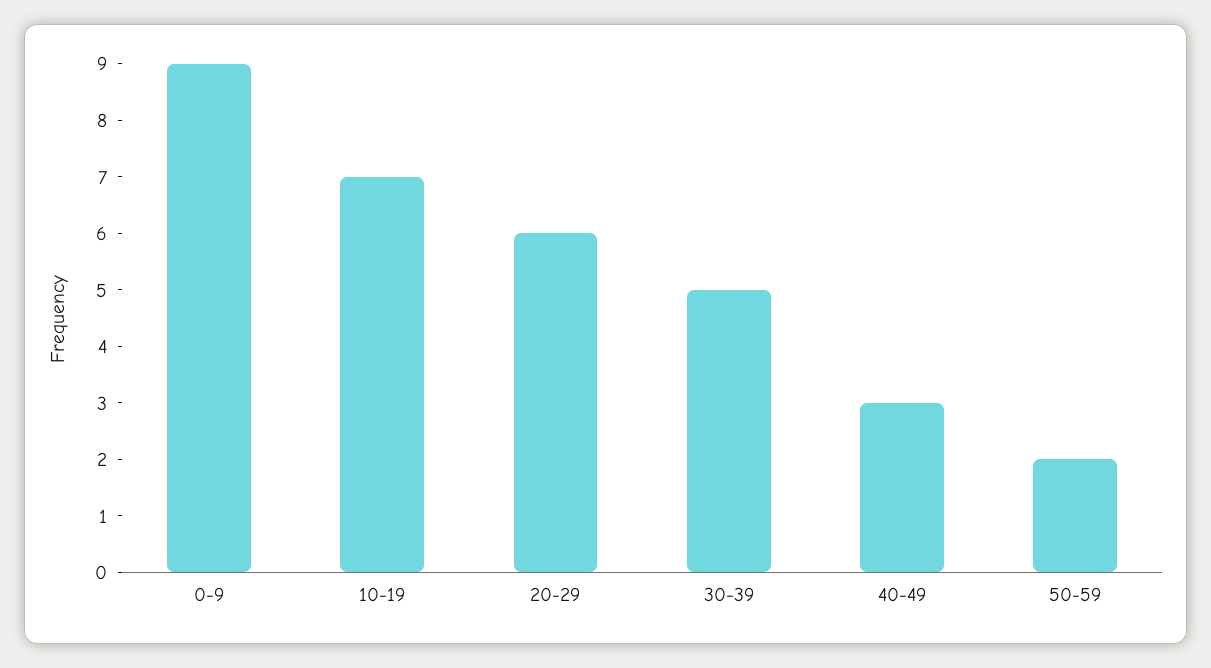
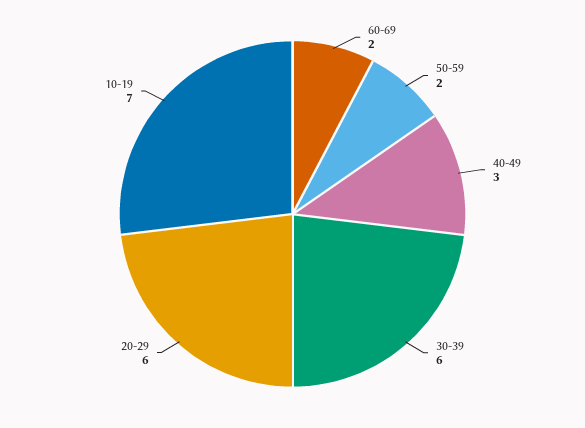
0-9: 9 -> none
30-39: 5 -> 6
60-69: none -> 2

